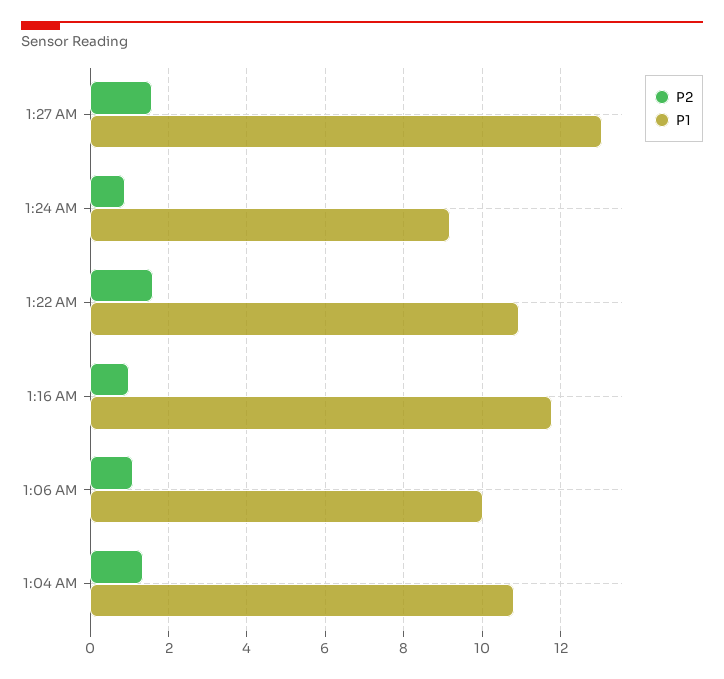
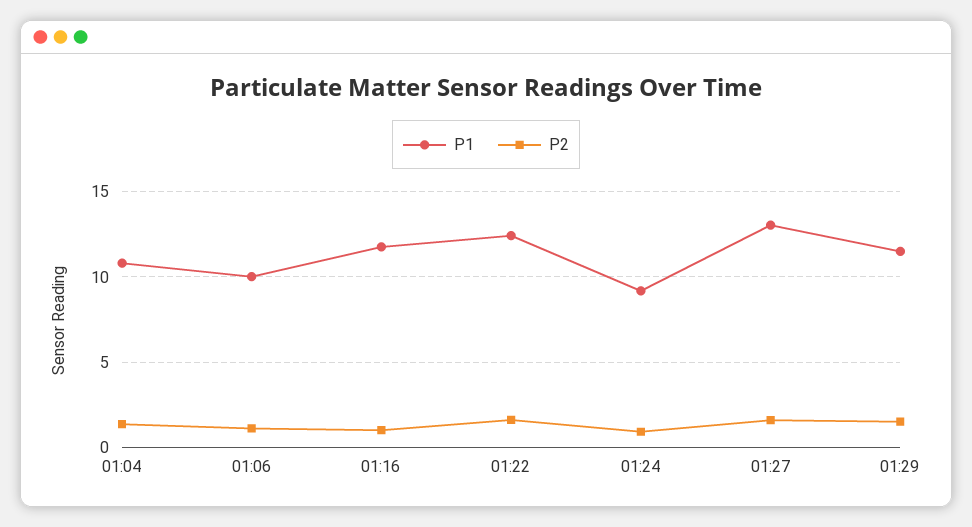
P1, 1:22 AM: 11 -> 12.5
P1, 01:29: none -> 11.5
P2, 01:29: none -> 1.5

